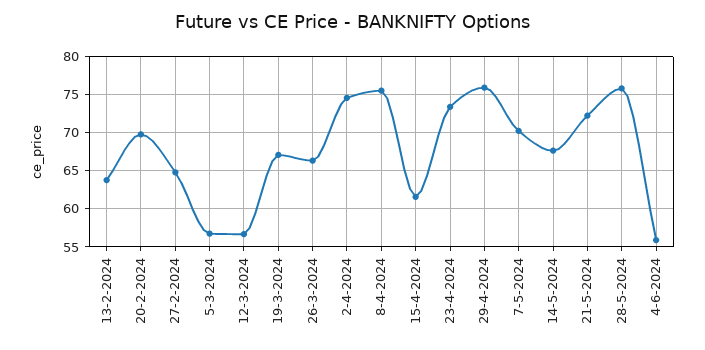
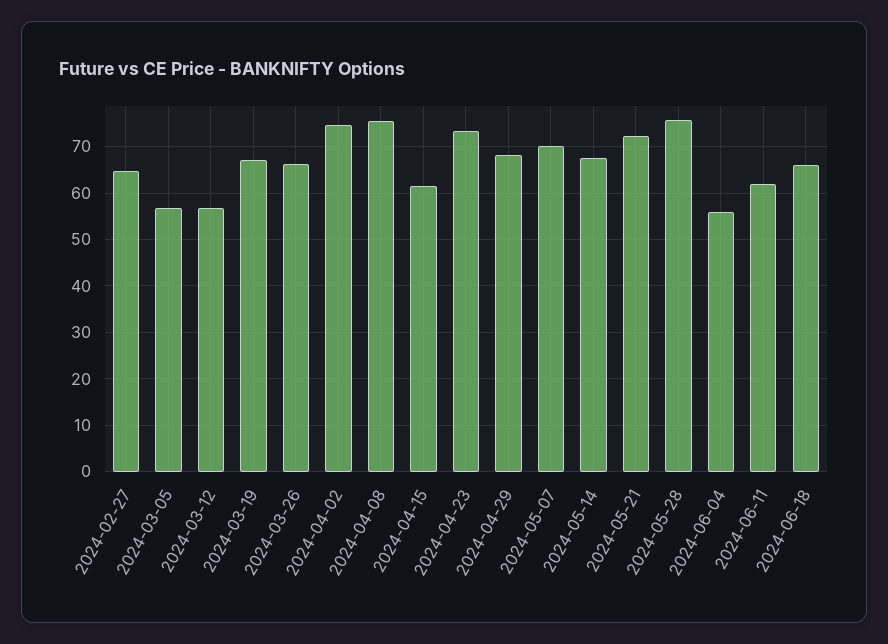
13-2-2024: 64 -> none
20-2-2024: 70 -> none
29-4-2024: 76 -> 68
2024-06-11: none -> 62
2024-06-18: none -> 66

